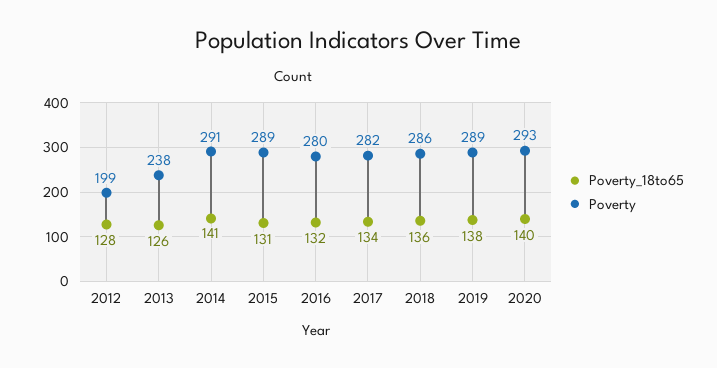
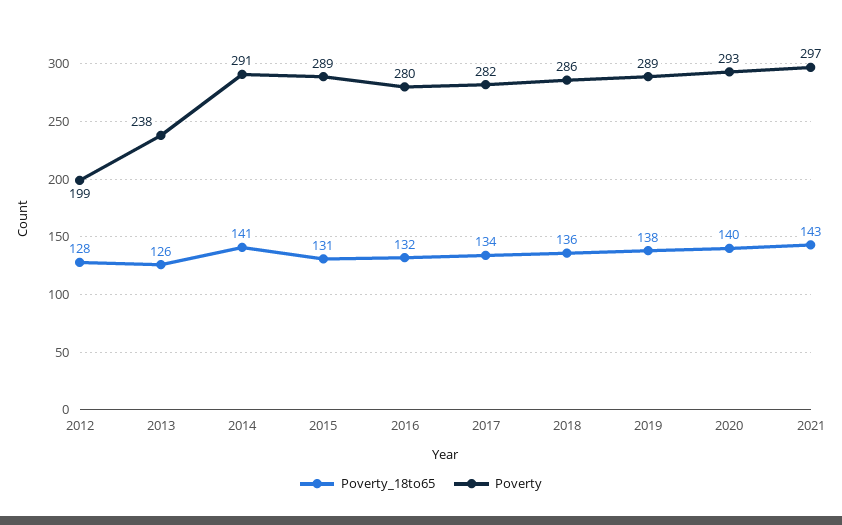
Poverty_18to65, 2021: none -> 143
Poverty, 2021: none -> 297

